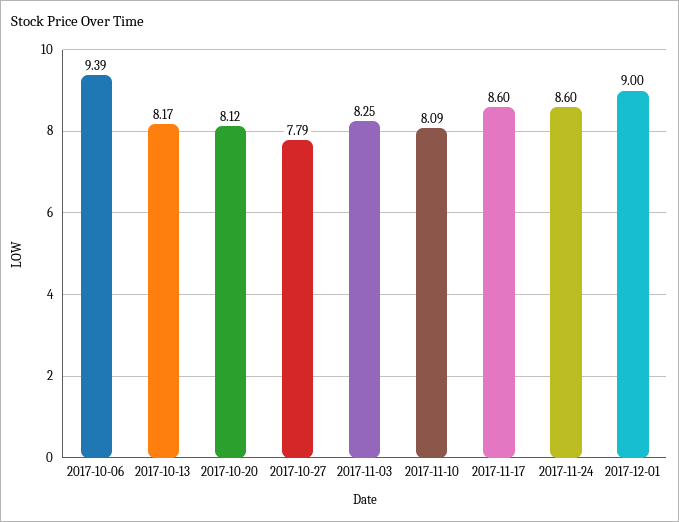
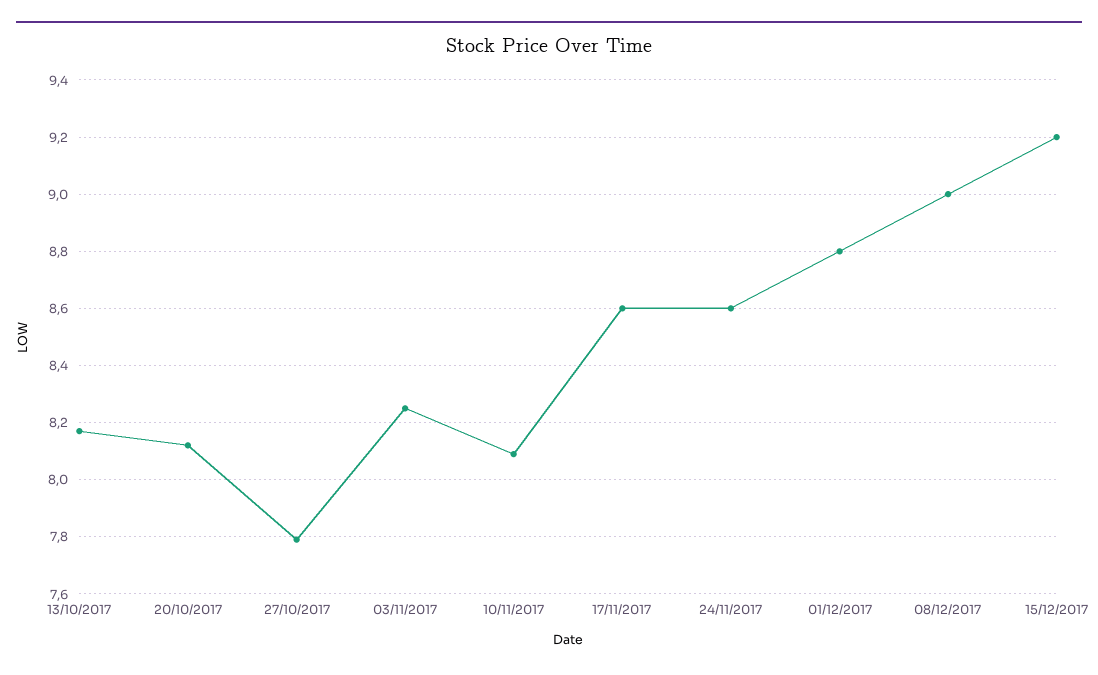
2017-10-06: 9.39 -> none
2017-12-01: 9 -> 8.8
08/12/2017: none -> 9
15/12/2017: none -> 9.2

